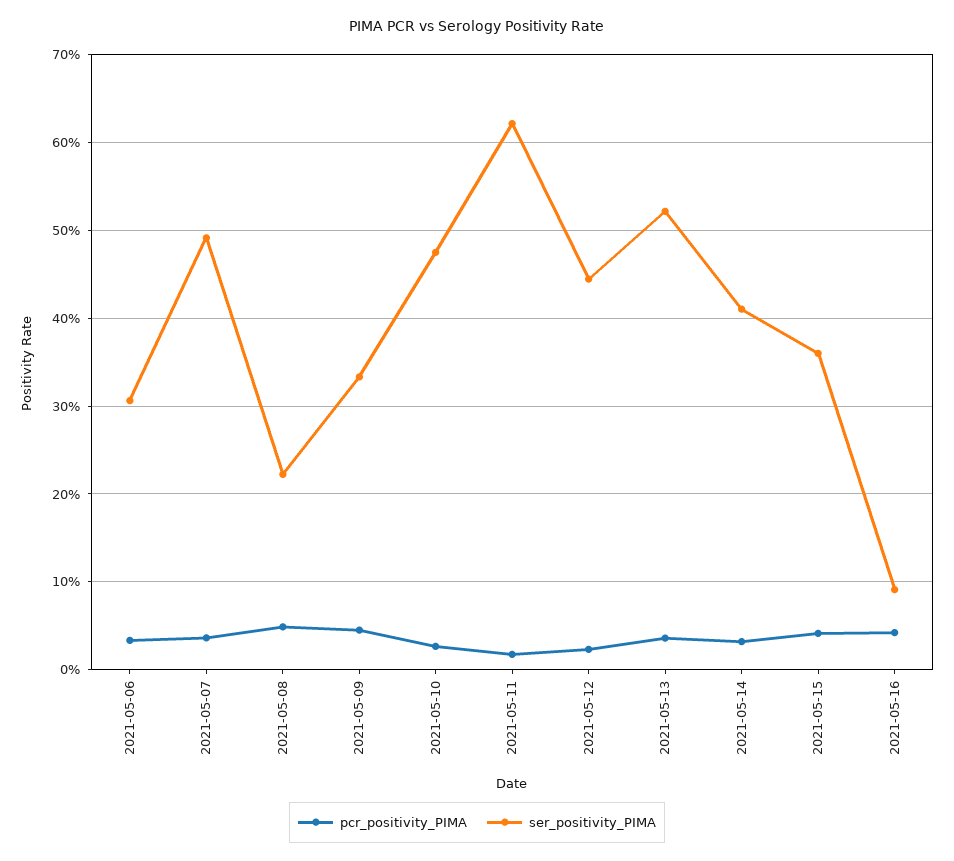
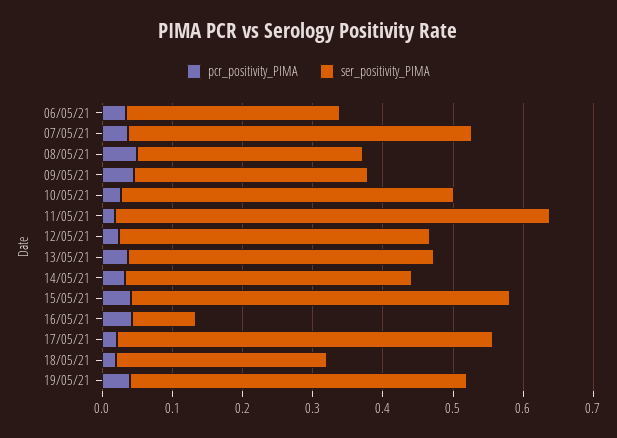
ser_positivity_PIMA, 2021-05-08: 0.22 -> 0.32
ser_positivity_PIMA, 2021-05-13: 0.52 -> 0.44
ser_positivity_PIMA, 2021-05-15: 0.36 -> 0.54
pcr_positivity_PIMA, 17/05/21: none -> 0.02
ser_positivity_PIMA, 17/05/21: none -> 0.54
pcr_positivity_PIMA, 18/05/21: none -> 0.02
ser_positivity_PIMA, 18/05/21: none -> 0.3
pcr_positivity_PIMA, 19/05/21: none -> 0.04
ser_positivity_PIMA, 19/05/21: none -> 0.48

